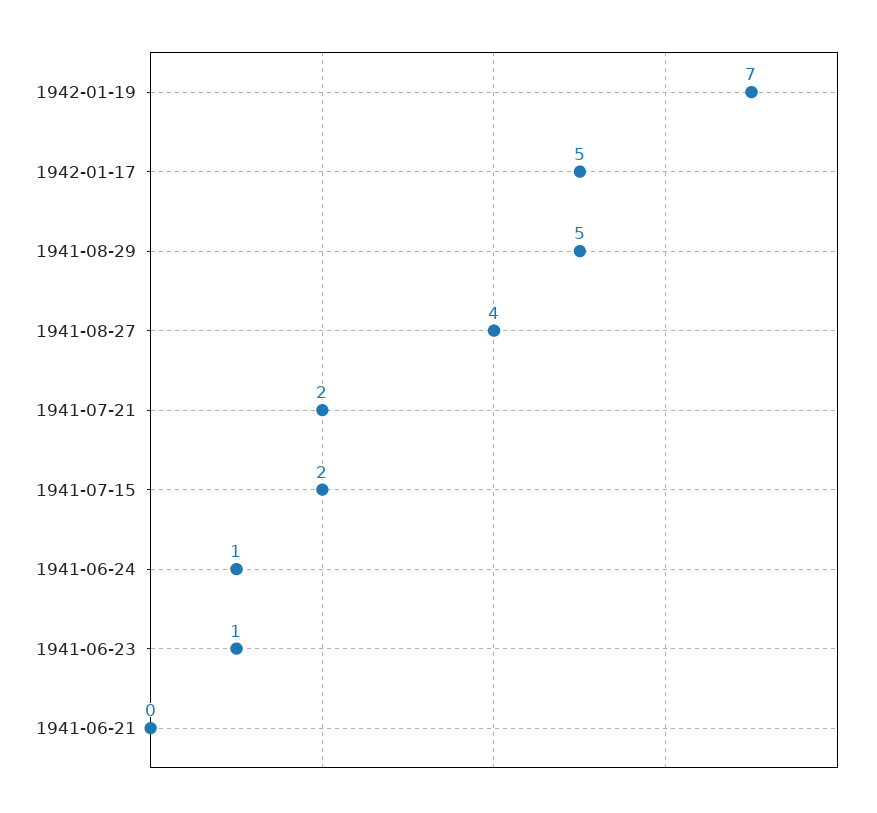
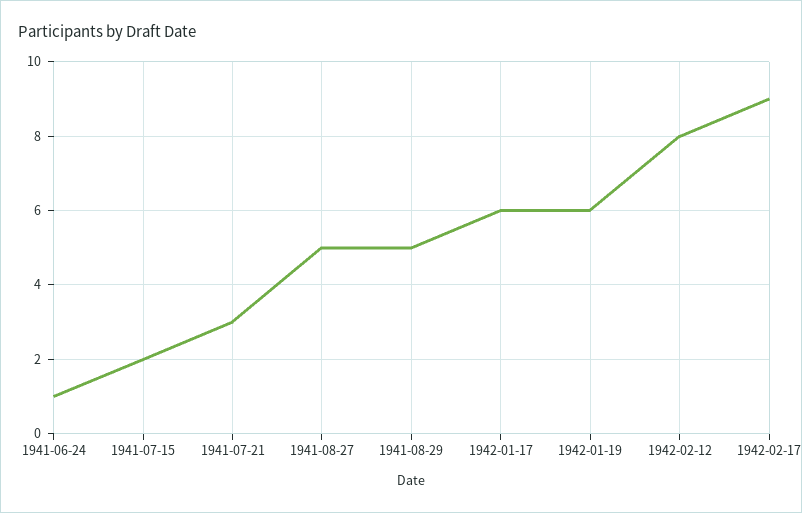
1942-01-19: 7 -> 6
1942-01-17: 5 -> 6
1941-08-27: 4 -> 5
1941-07-21: 2 -> 3
1941-06-23: 1 -> none
1941-06-21: 0 -> none
1942-02-12: none -> 8
1942-02-17: none -> 9

